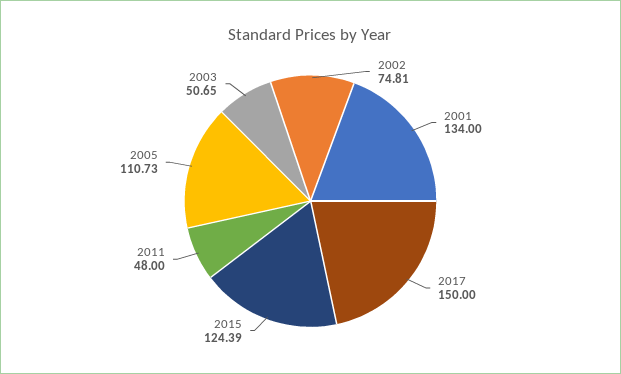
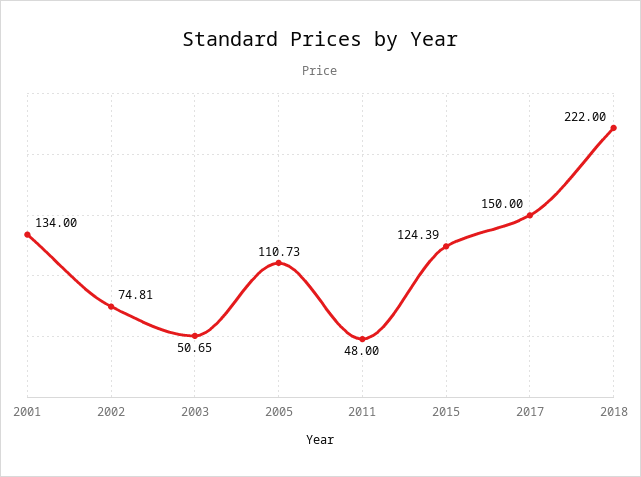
2018: none -> 222

